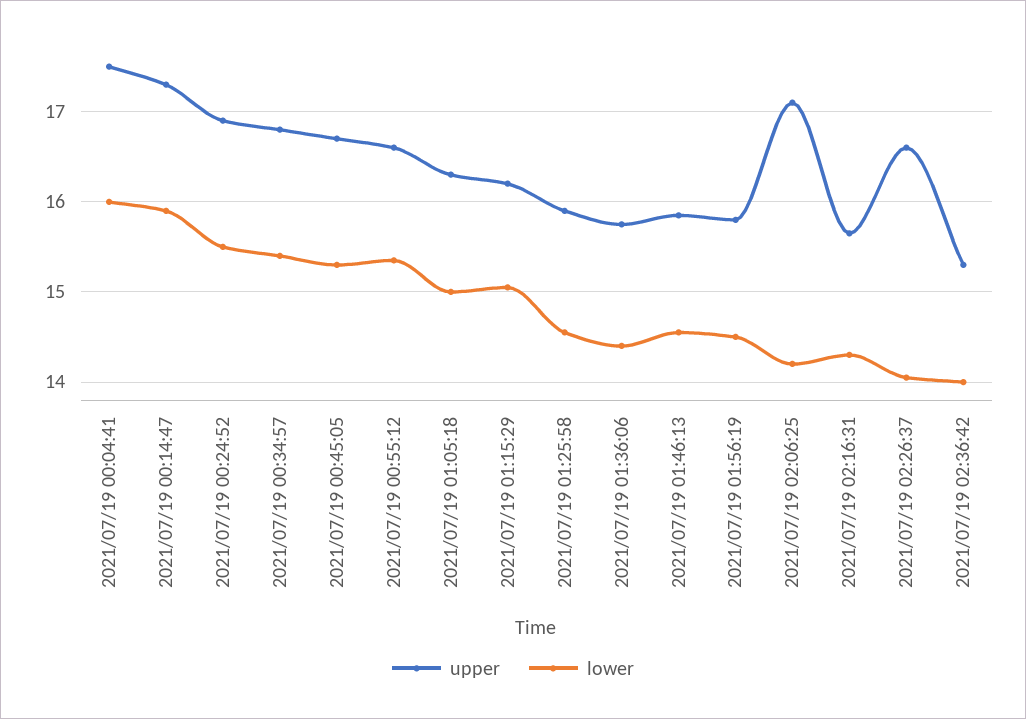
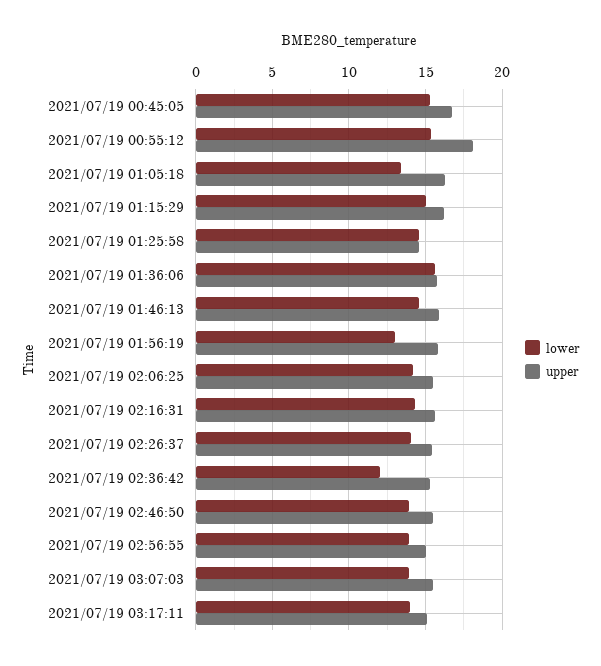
upper, 2021/07/19 00:04:41: 17.5 -> none
lower, 2021/07/19 00:04:41: 16 -> none
upper, 2021/07/19 00:14:47: 17.3 -> none
lower, 2021/07/19 00:14:47: 15.9 -> none
upper, 2021/07/19 00:24:52: 16.9 -> none
lower, 2021/07/19 00:24:52: 15.5 -> none
upper, 2021/07/19 00:34:57: 16.8 -> none
lower, 2021/07/19 00:34:57: 15.4 -> none
upper, 2021/07/19 00:55:12: 16.6 -> 18
lower, 2021/07/19 01:05:18: 15 -> 13.5
upper, 2021/07/19 01:25:58: 15.9 -> 14.5
lower, 2021/07/19 01:36:06: 14.4 -> 15.5
lower, 2021/07/19 01:56:19: 14.5 -> 13
upper, 2021/07/19 02:06:25: 17.1 -> 15.5
upper, 2021/07/19 02:26:37: 16.6 -> 15.5
lower, 2021/07/19 02:36:42: 14 -> 12
lower, 2021/07/19 02:46:50: none -> 14
upper, 2021/07/19 02:46:50: none -> 15.5
lower, 2021/07/19 02:56:55: none -> 14
upper, 2021/07/19 02:56:55: none -> 15
lower, 2021/07/19 03:07:03: none -> 14
upper, 2021/07/19 03:07:03: none -> 15.5
lower, 2021/07/19 03:17:11: none -> 14
upper, 2021/07/19 03:17:11: none -> 15

